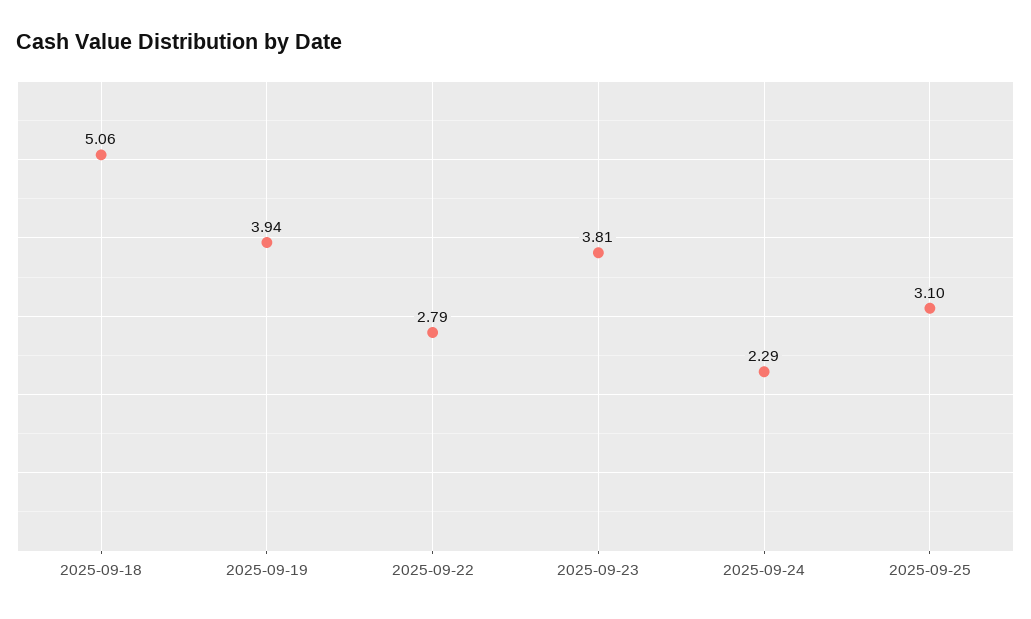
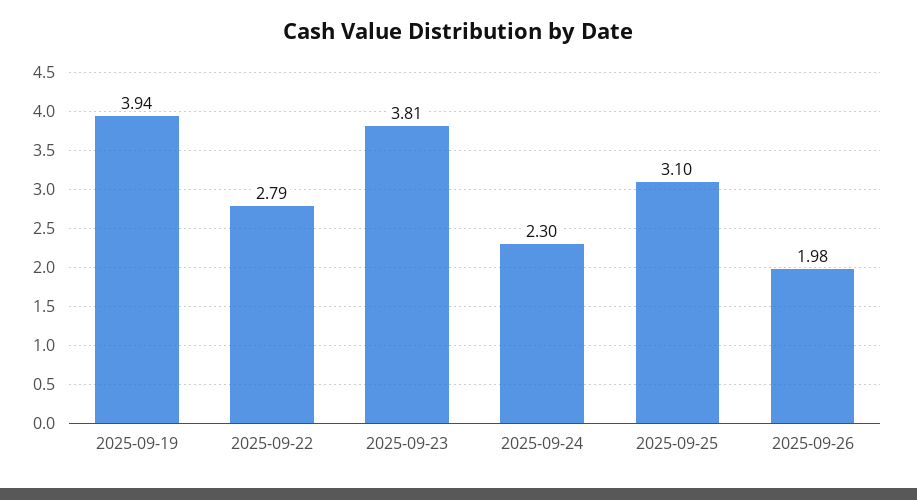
2025-09-18: 5.06 -> none
2025-09-24: 2.29 -> 2.3
2025-09-26: none -> 1.98

